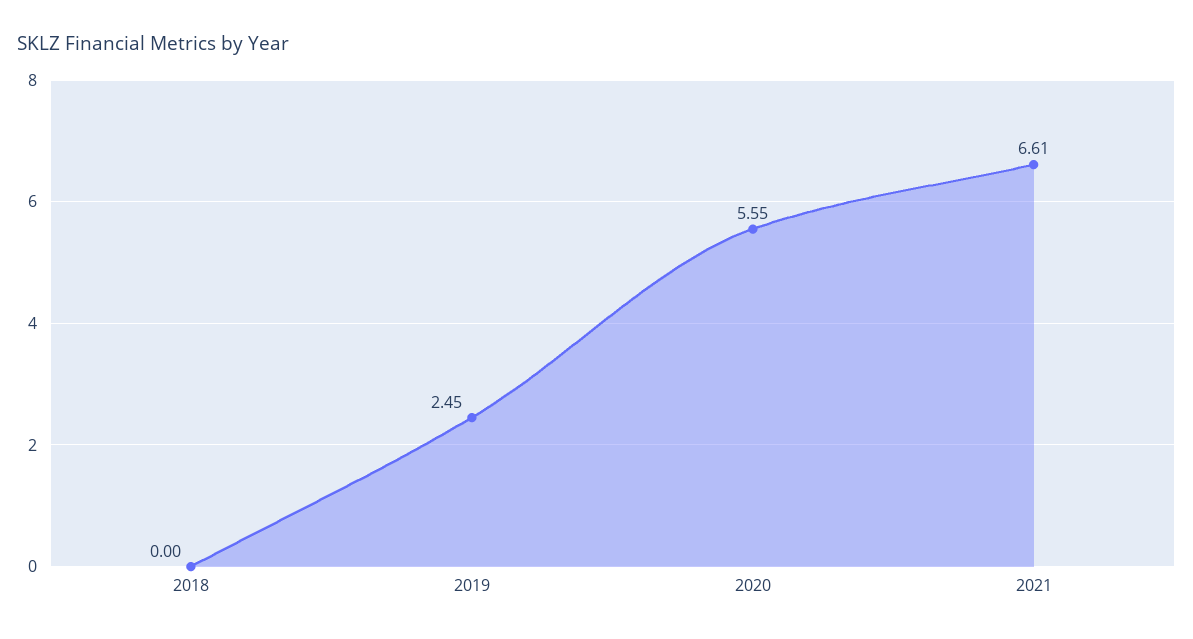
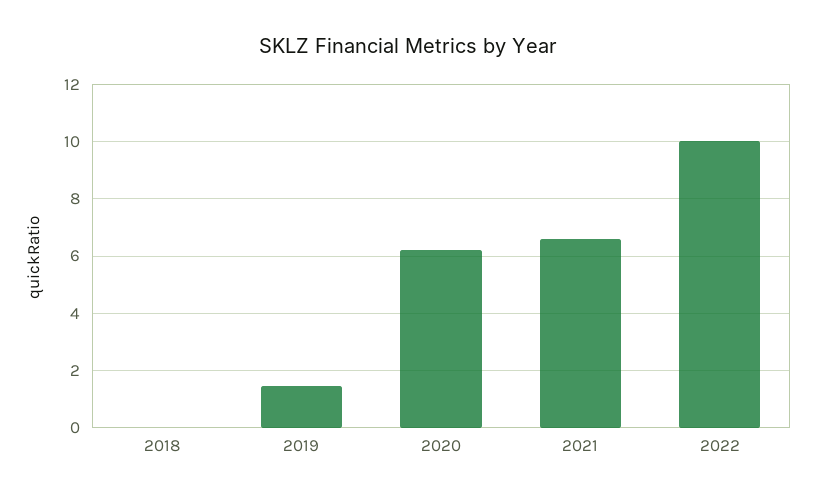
2019: 2.45 -> 1.5
2020: 5.55 -> 6.25
2022: none -> 10

